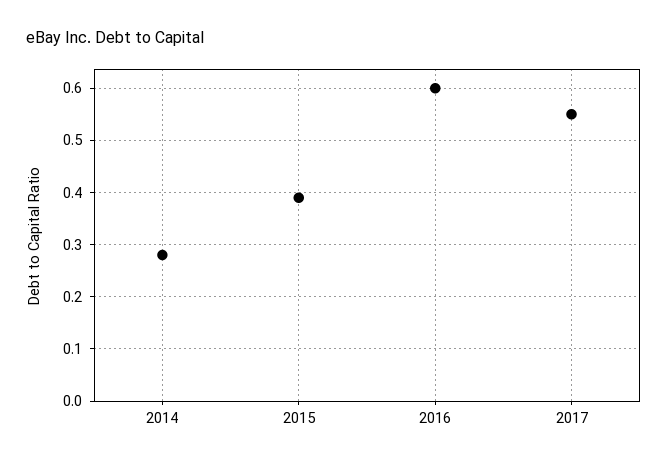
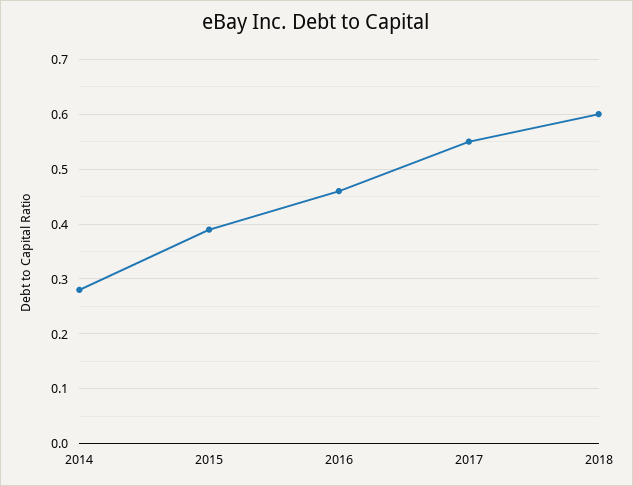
2016: 0.6 -> 0.45
2018: none -> 0.6

